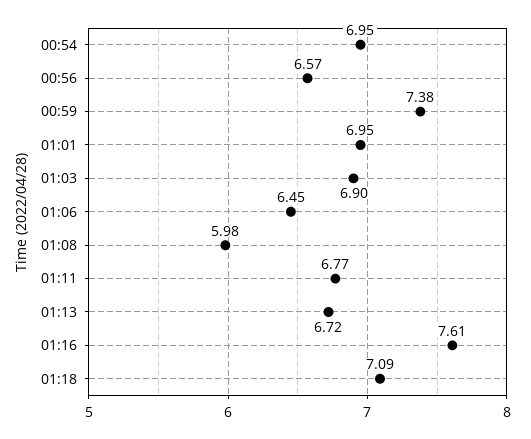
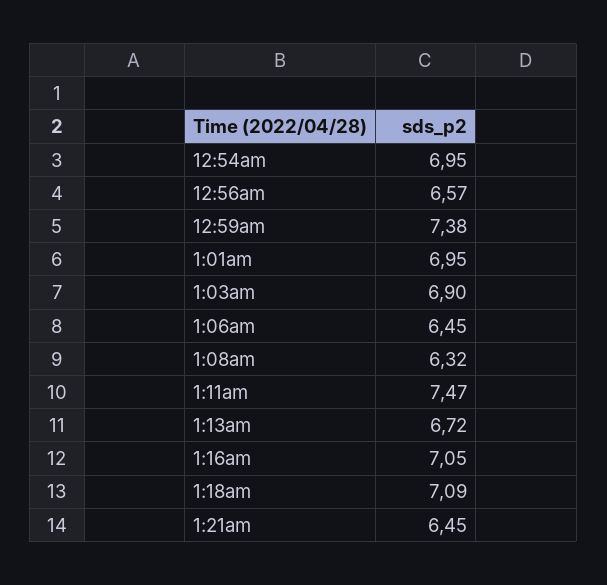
01:08: 5.98 -> 6.32
01:11: 6.77 -> 7.47
01:16: 7.61 -> 7.05
1:21am: none -> 6.45

